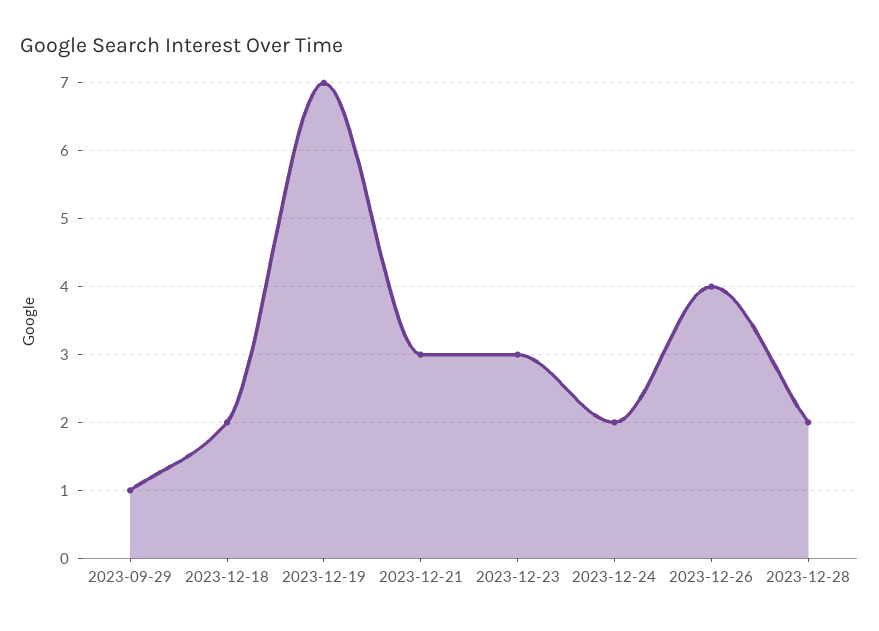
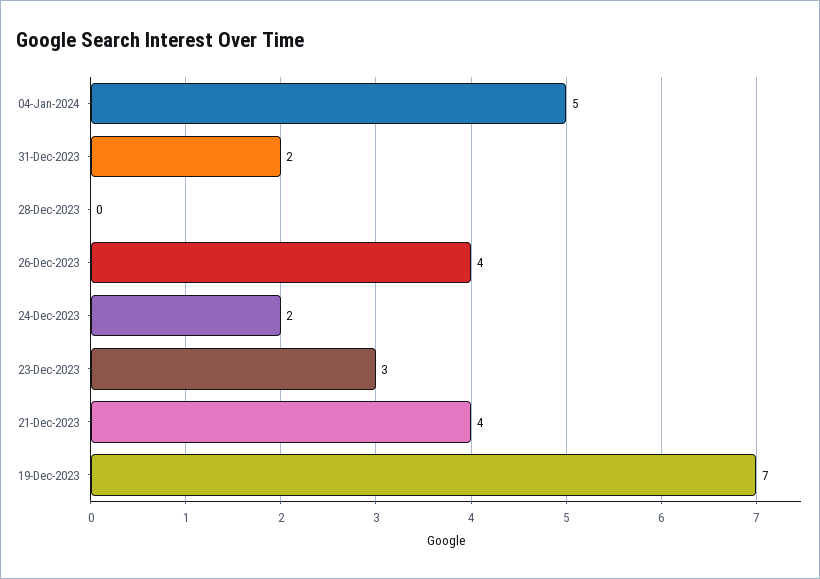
2023-09-29: 1 -> none
2023-12-18: 2 -> none
2023-12-21: 3 -> 4
2023-12-28: 2 -> 0
04-Jan-2024: none -> 5
31-Dec-2023: none -> 2

